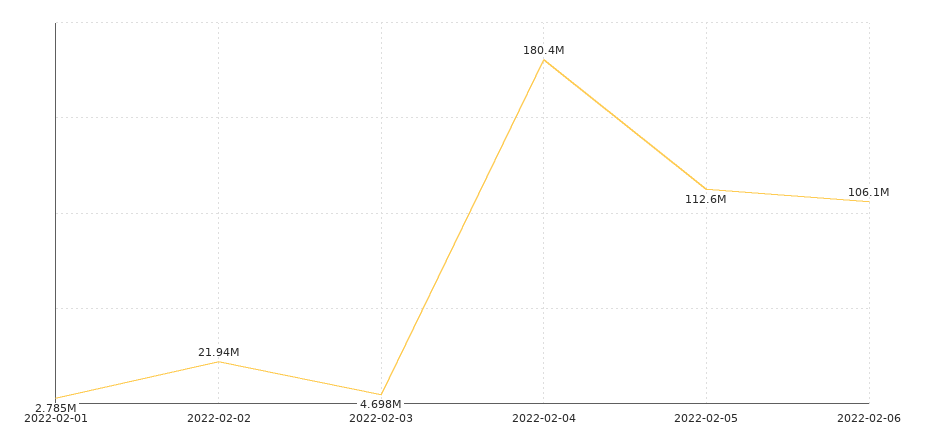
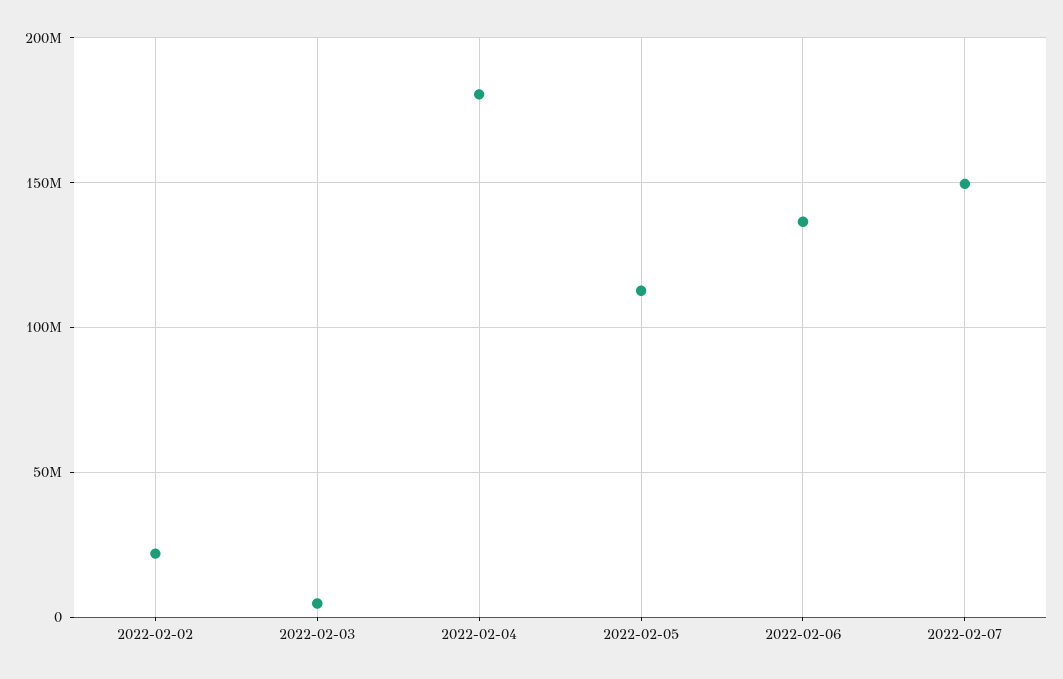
2022-02-01: 2785000 -> none
2022-02-06: 106100000 -> 135000000
2022-02-07: none -> 150000000

